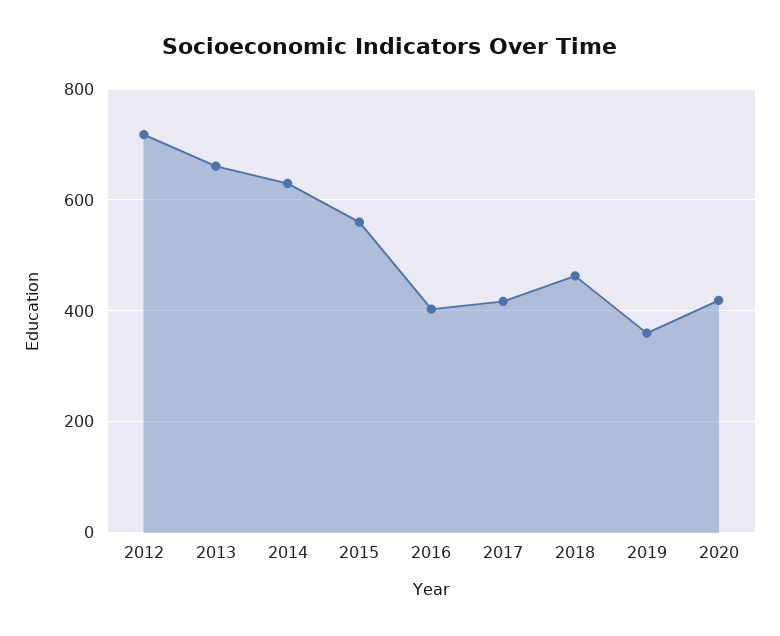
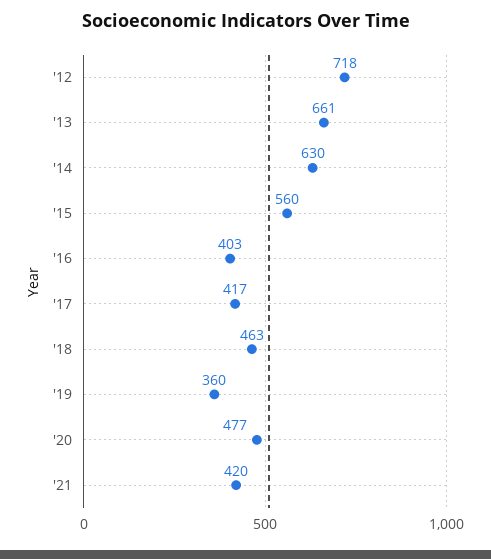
2020: 420 -> 477
'21: none -> 420

